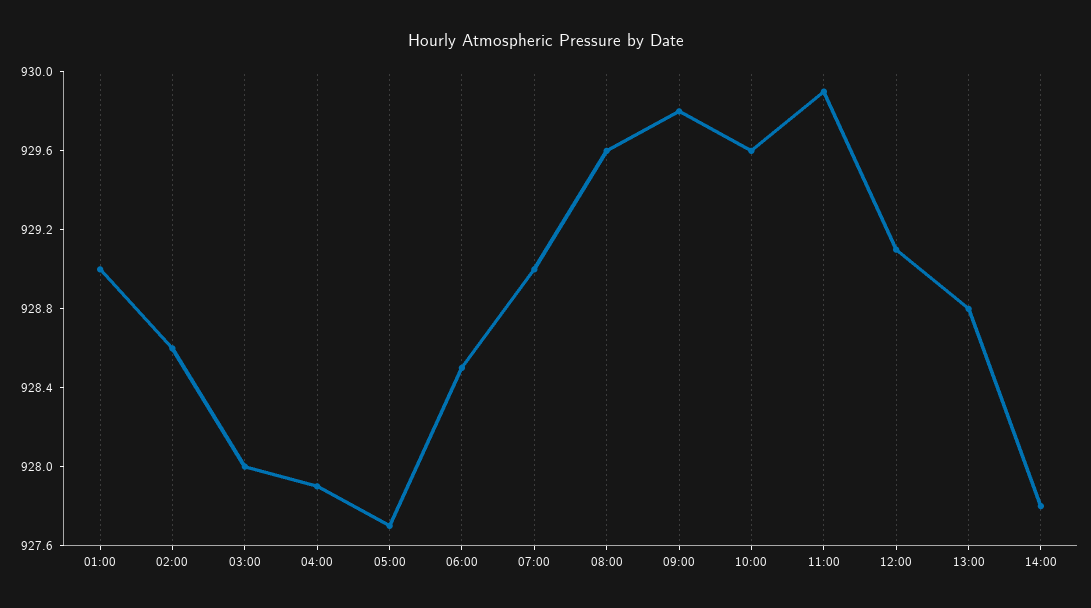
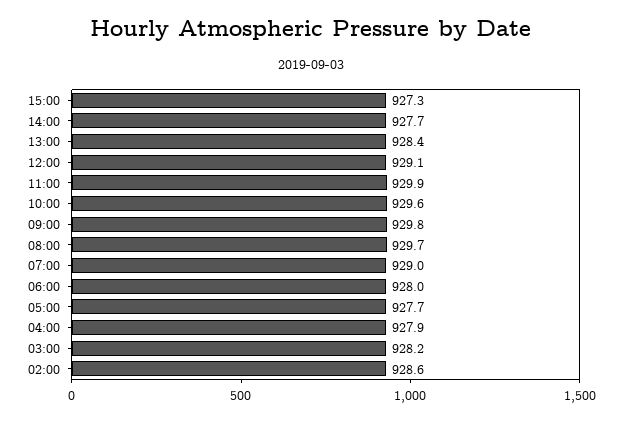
01:00: 929 -> none
03:00: 928 -> 928.2
06:00: 928.5 -> 928
08:00: 929.6 -> 929.7
13:00: 928.8 -> 928.4
14:00: 927.8 -> 927.7
15:00: none -> 927.3

